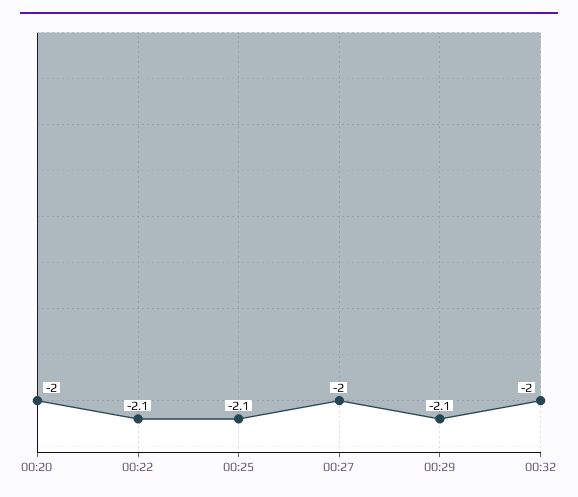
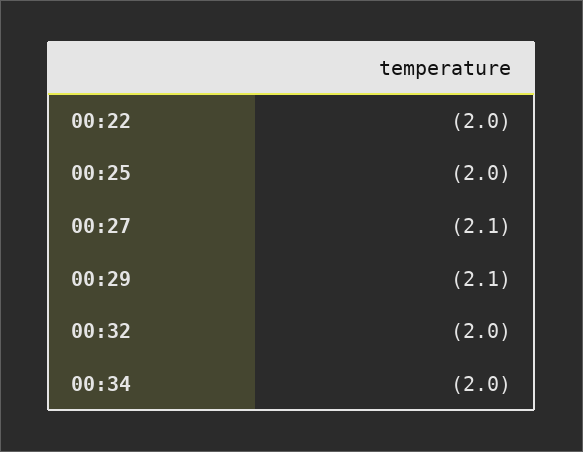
00:20: -2 -> none
00:22: -2.1 -> -2
00:25: -2.1 -> -2
00:27: -2 -> -2.1
00:34: none -> -2

